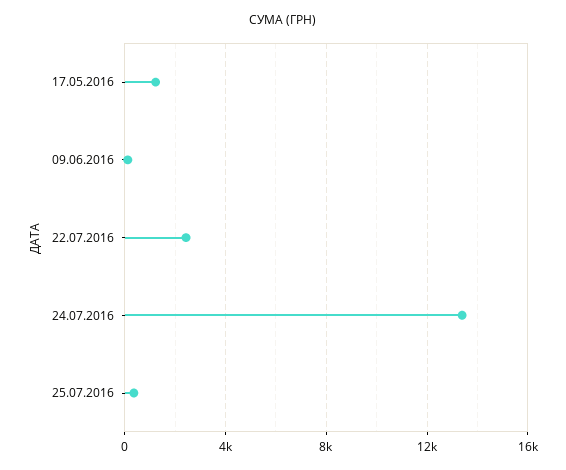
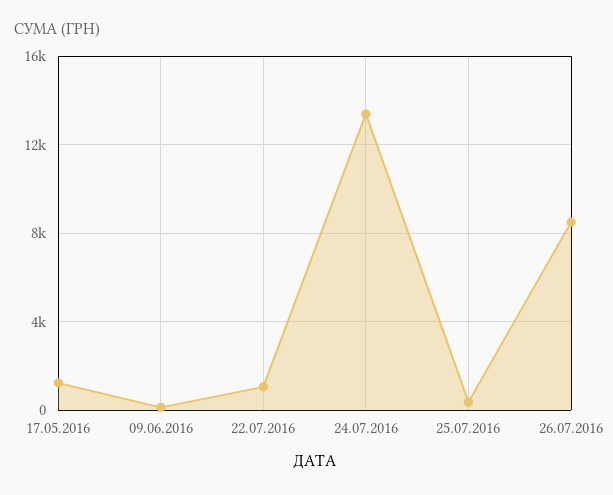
22.07.2016: 2500 -> 1000
26.07.2016: none -> 8500

